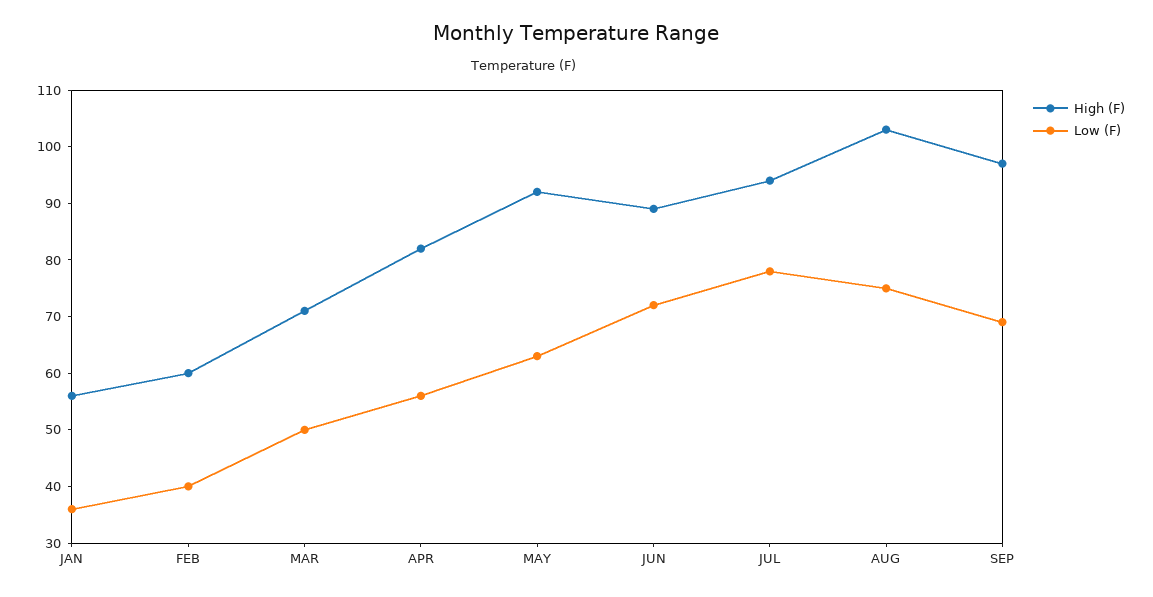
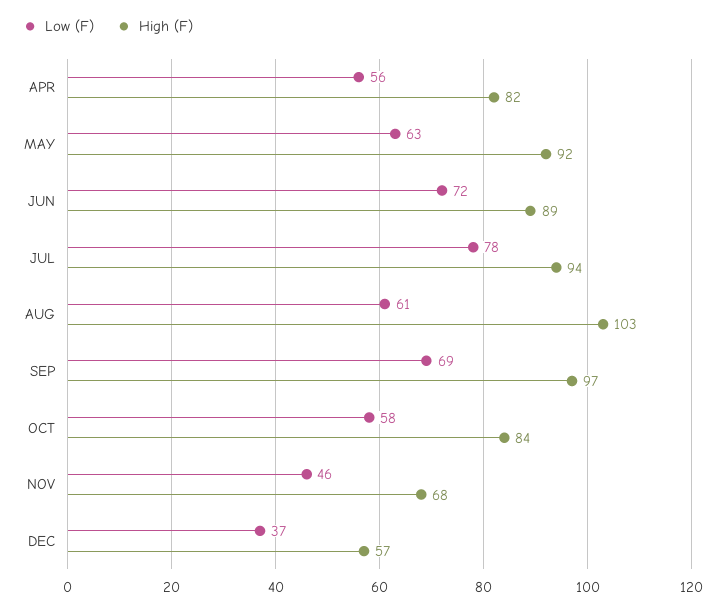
High (F), JAN: 55 -> none
Low (F), JAN: 35 -> none
High (F), FEB: 60 -> none
Low (F), FEB: 40 -> none
High (F), MAR: 70 -> none
Low (F), MAR: 50 -> none
Low (F), AUG: 75 -> 61
Low (F), OCT: none -> 58
High (F), OCT: none -> 84
Low (F), NOV: none -> 46
High (F), NOV: none -> 68
Low (F), DEC: none -> 37
High (F), DEC: none -> 57

